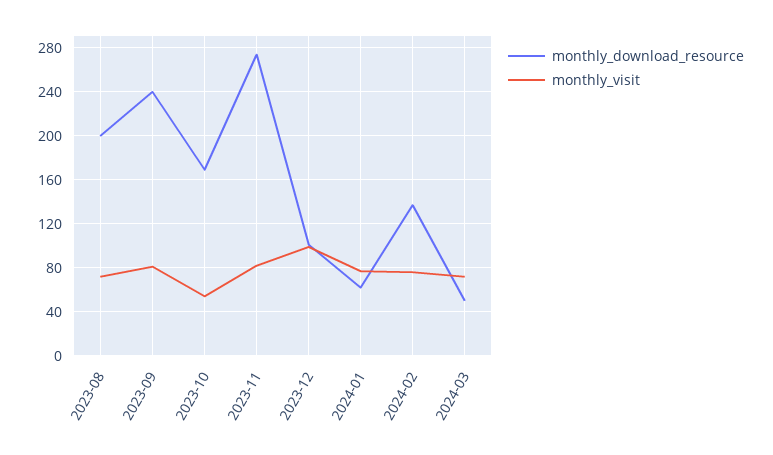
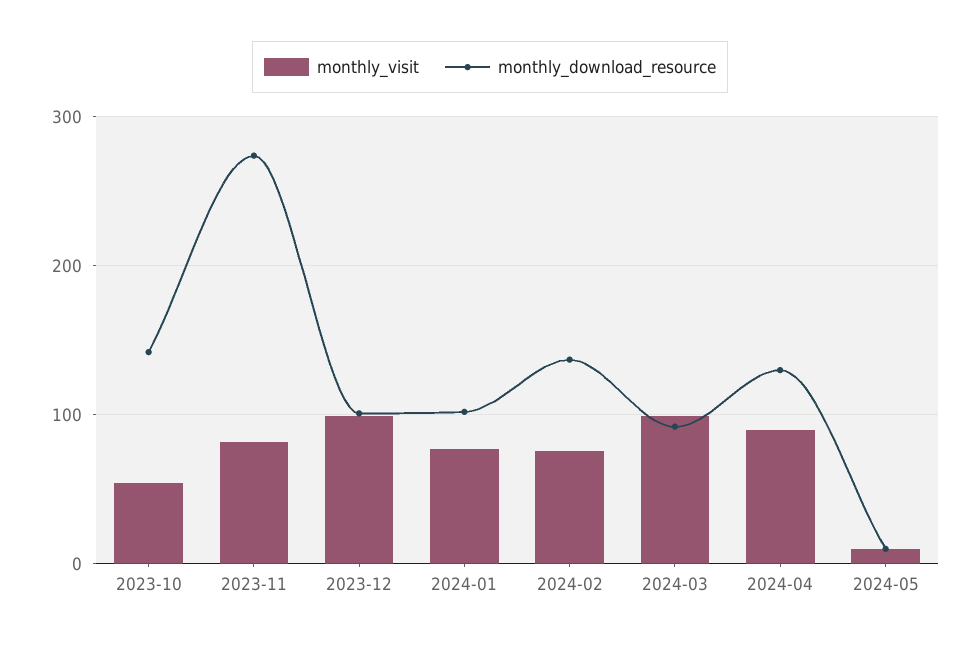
monthly_download_resource, 2023-08: 200 -> none
monthly_visit, 2023-08: 70 -> none
monthly_download_resource, 2023-09: 240 -> none
monthly_visit, 2023-09: 80 -> none
monthly_download_resource, 2023-10: 170 -> 140
monthly_download_resource, 2024-01: 60 -> 100
monthly_download_resource, 2024-03: 50 -> 90
monthly_visit, 2024-03: 70 -> 100
monthly_visit, 2024-04: none -> 90
monthly_download_resource, 2024-04: none -> 130
monthly_visit, 2024-05: none -> 10
monthly_download_resource, 2024-05: none -> 10

